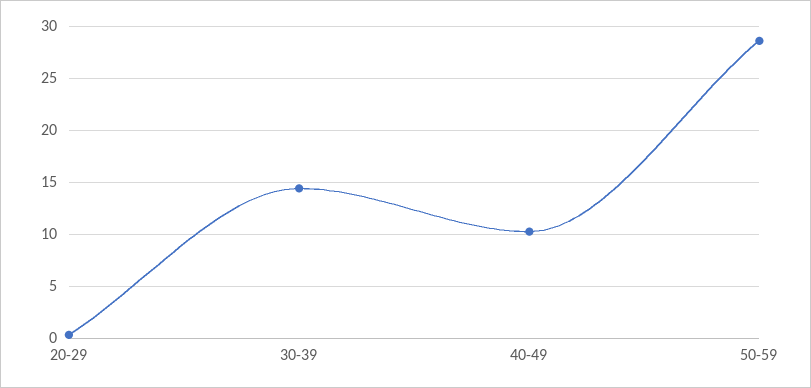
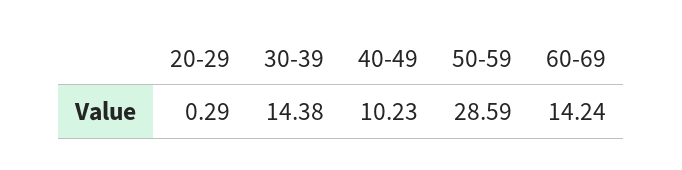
60-69: none -> 14.24

